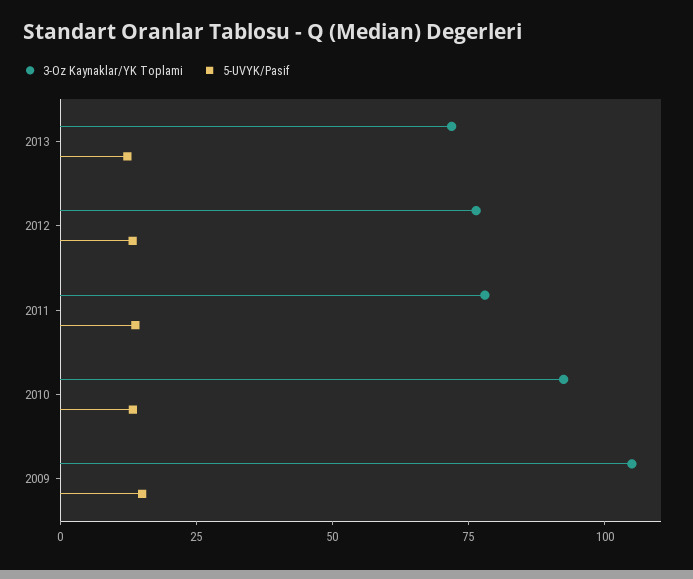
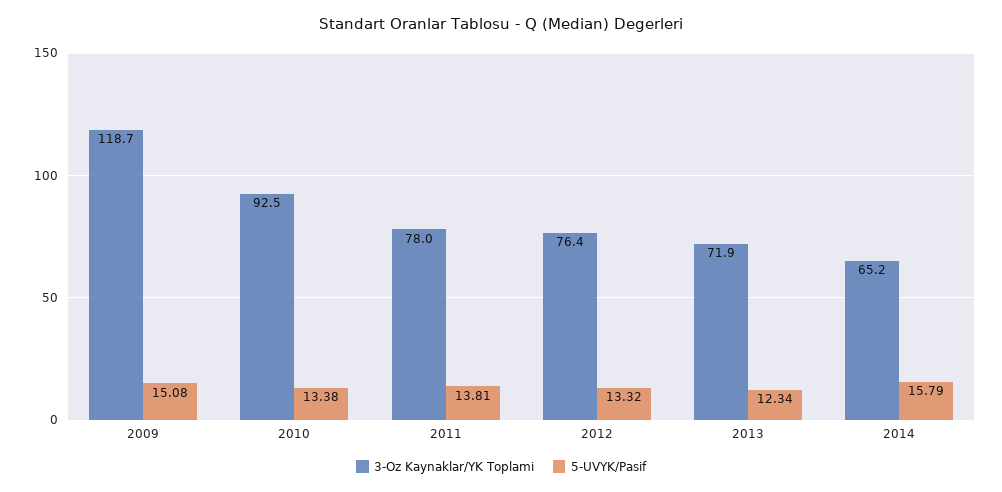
3-Oz Kaynaklar/YK Toplami, 2009: 105 -> 118.7
3-Oz Kaynaklar/YK Toplami, 2014: none -> 65.2
5-UVYK/Pasif, 2014: none -> 15.79

